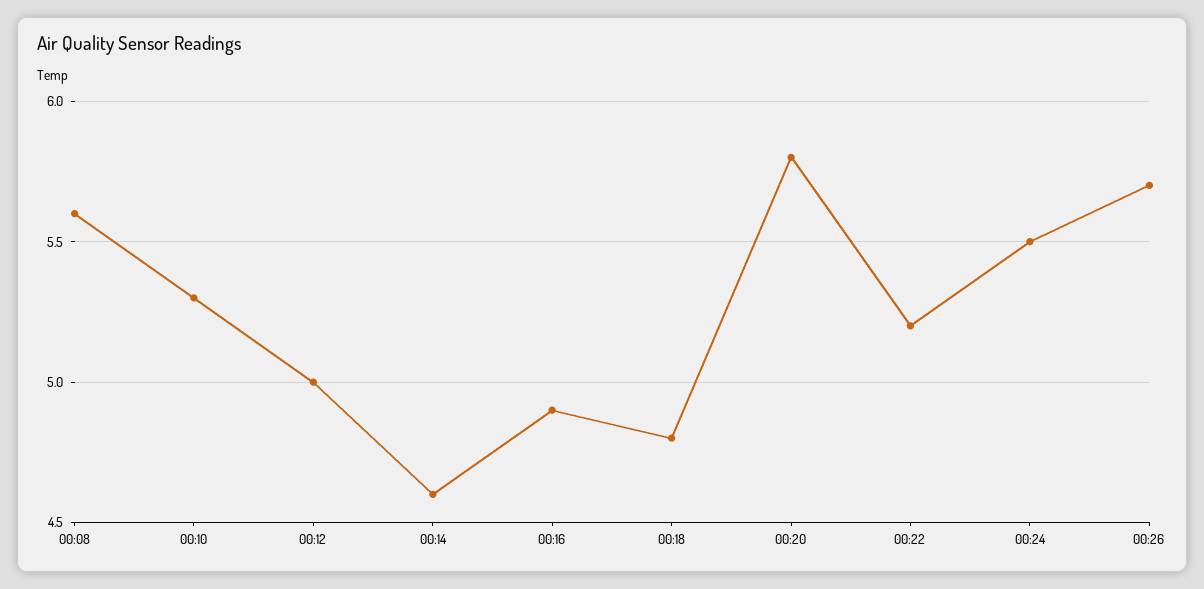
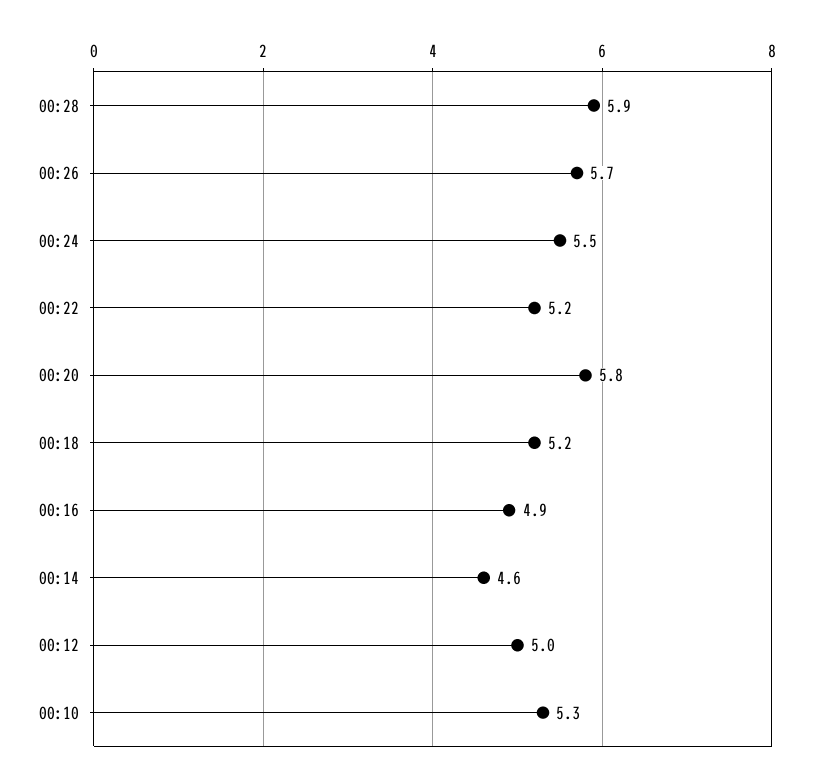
00:08: 5.6 -> none
00:18: 4.8 -> 5.2
00:28: none -> 5.9

